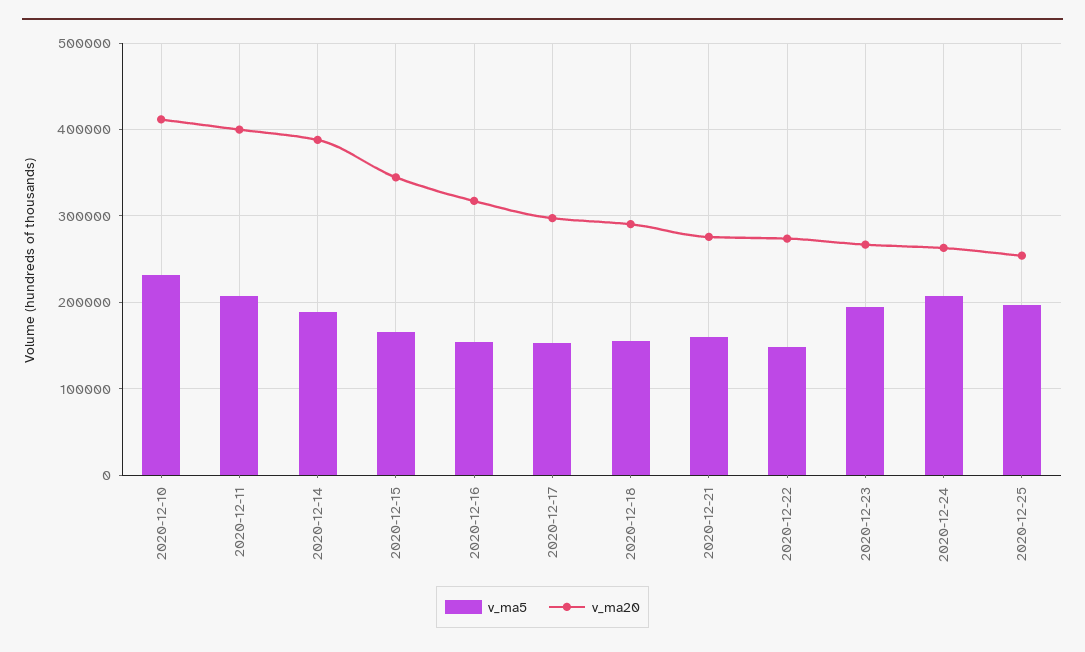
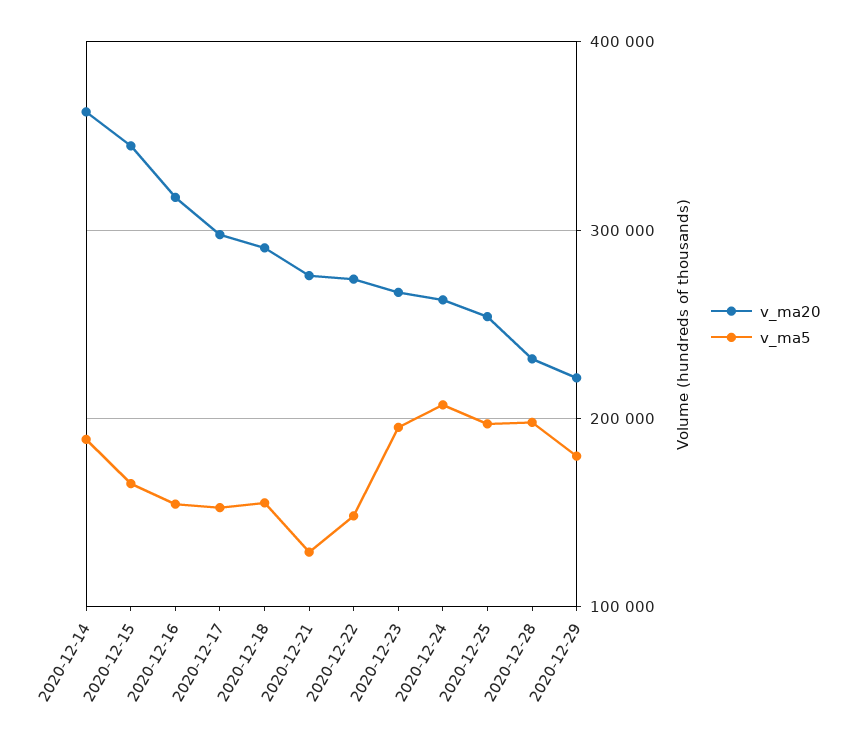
v_ma5, 2020-12-10: 230000 -> none
v_ma20, 2020-12-10: 410000 -> none
v_ma5, 2020-12-11: 210000 -> none
v_ma20, 2020-12-11: 400000 -> none
v_ma20, 2020-12-14: 390000 -> 360000
v_ma5, 2020-12-21: 160000 -> 130000
v_ma20, 2020-12-28: none -> 230000
v_ma5, 2020-12-28: none -> 200000
v_ma20, 2020-12-29: none -> 220000
v_ma5, 2020-12-29: none -> 180000

